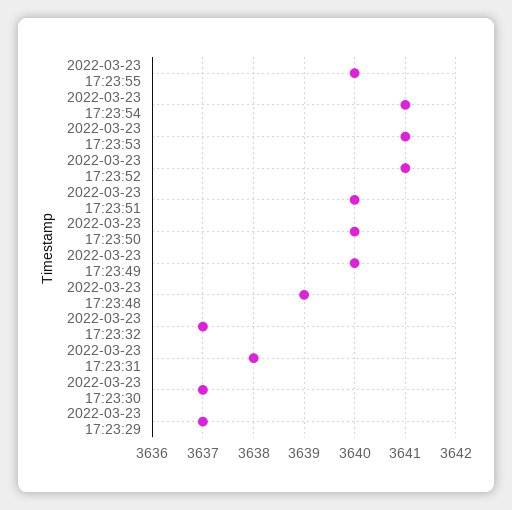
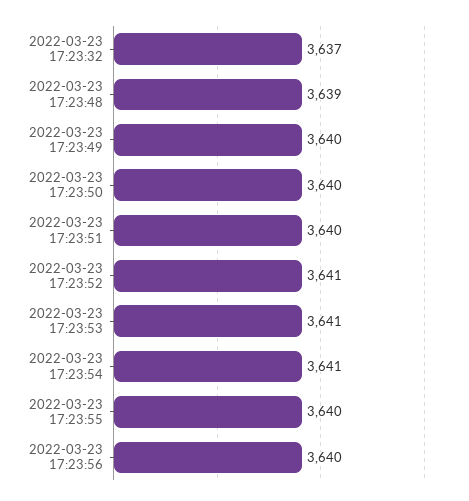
2022-03-23 17:23:31: 3638 -> none
2022-03-23 17:23:30: 3637 -> none
2022-03-23 17:23:29: 3637 -> none
2022-03-23 17:23:56: none -> 3640

